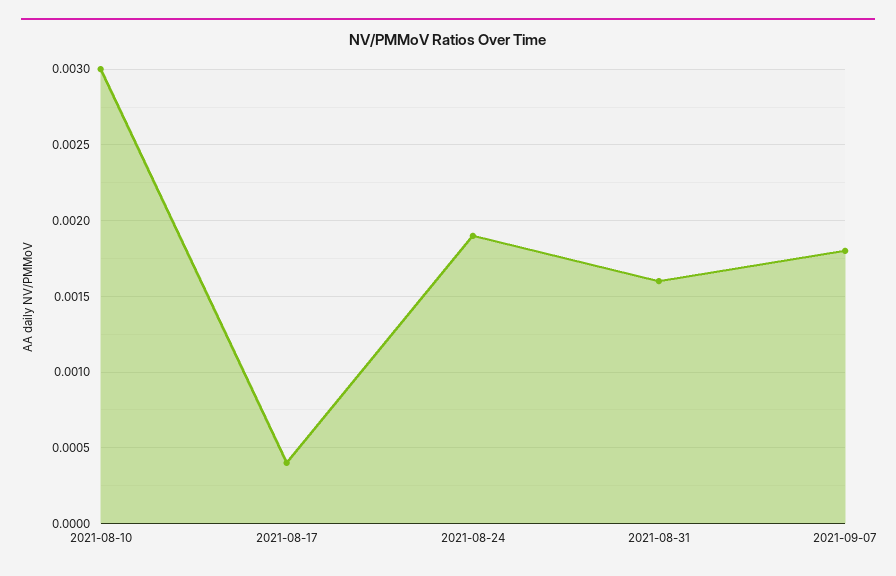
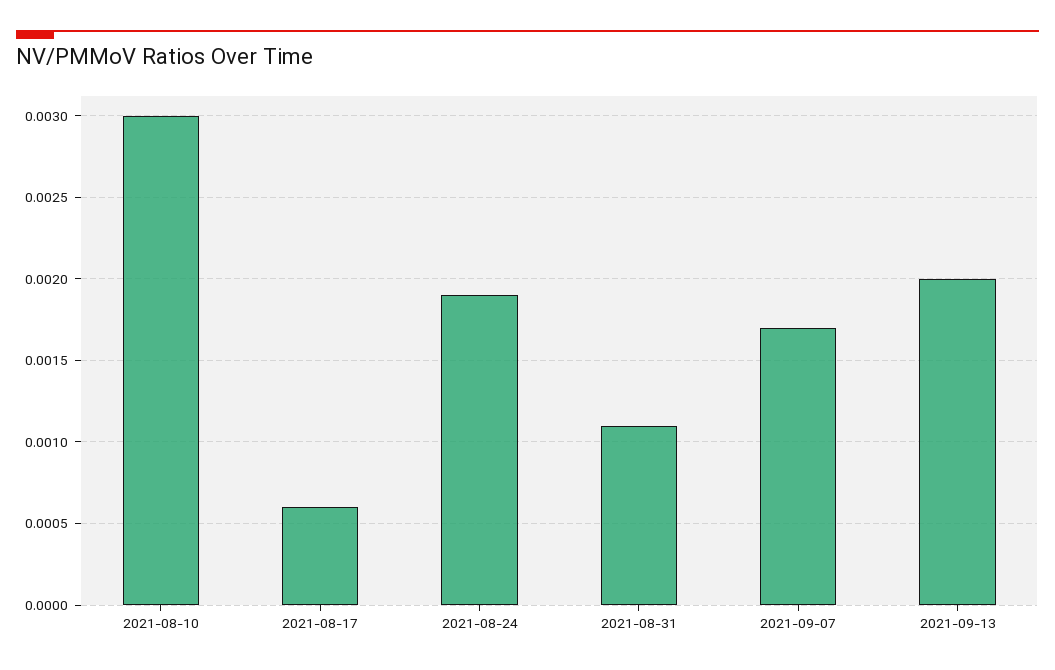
2021-08-17: 0.0004 -> 0.0006
2021-08-31: 0.0016 -> 0.0011
2021-09-07: 0.0018 -> 0.0017
2021-09-13: none -> 0.002

